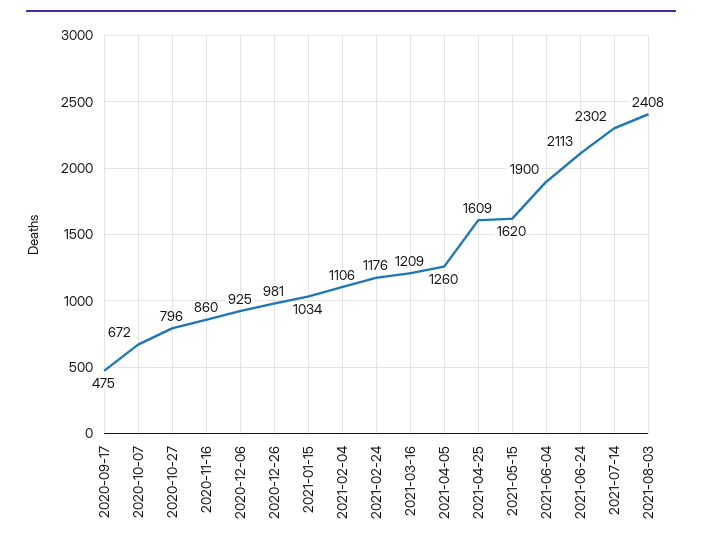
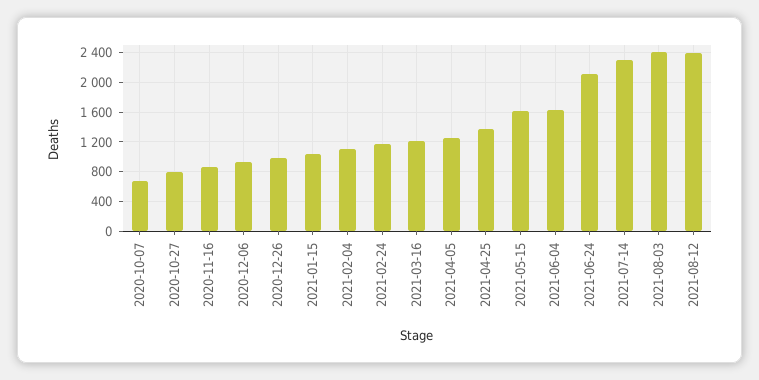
2020-09-17: 475 -> none
2021-04-25: 1609 -> 1400
2021-06-04: 1900 -> 1600
2021-08-12: none -> 2400

